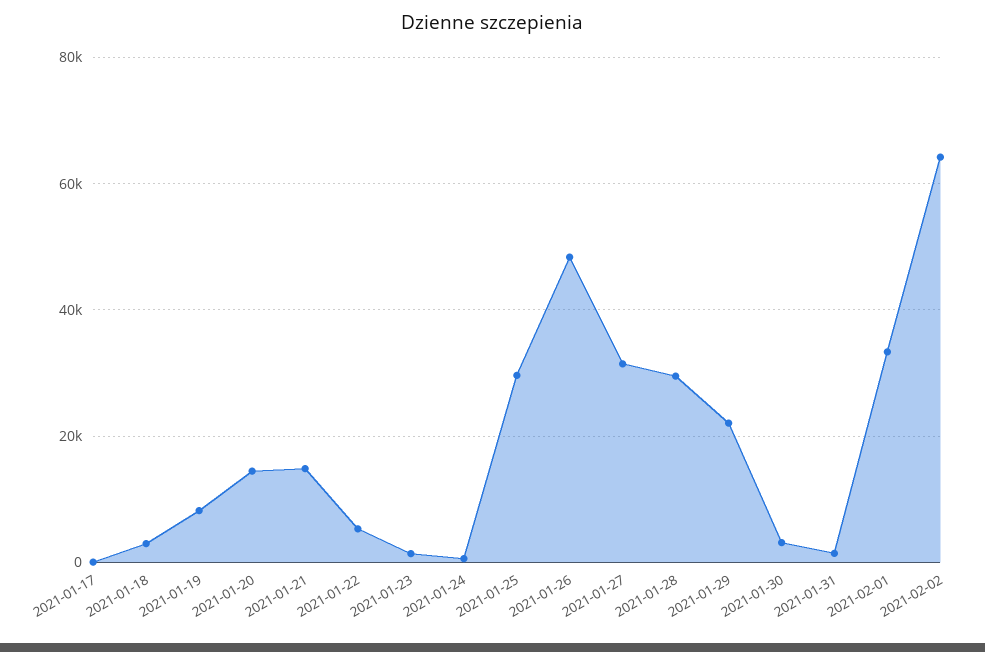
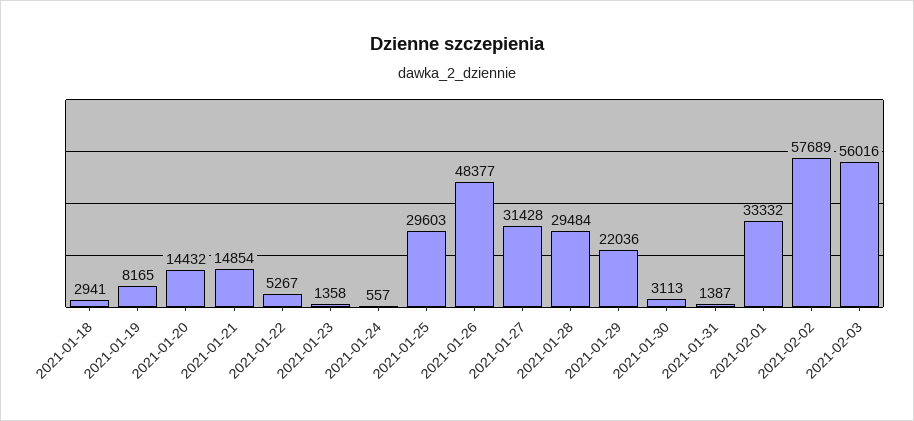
2021-01-17: 0 -> none
2021-02-02: 64000 -> 57689
2021-02-03: none -> 56016

